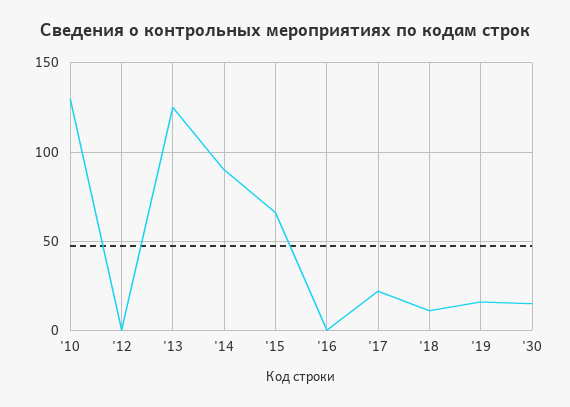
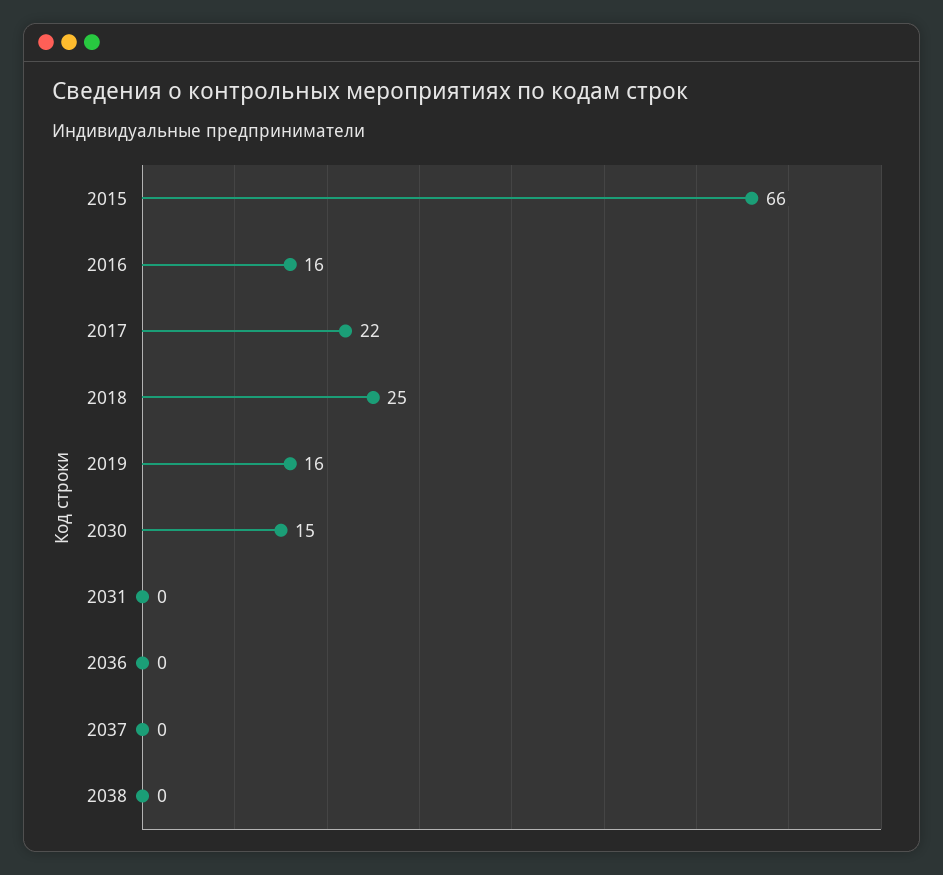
'10: 130 -> none
'12: 0 -> none
'13: 125 -> none
'14: 90 -> none
'16: 0 -> 16
'18: 10 -> 25
2031: none -> 0
2036: none -> 0
2037: none -> 0
2038: none -> 0

